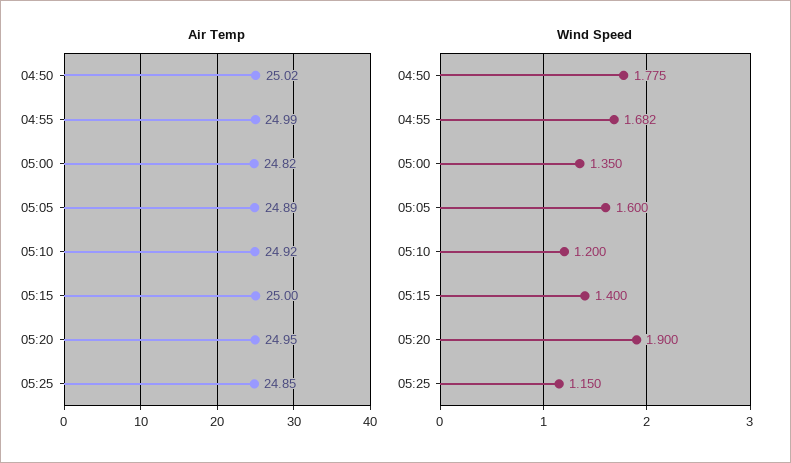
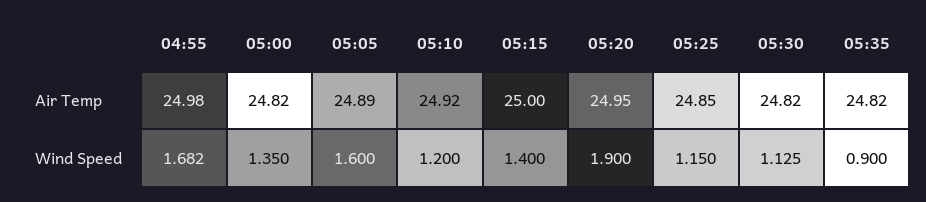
Air Temp, 04:50: 25.02 -> none
Air Temp, 04:55: 24.99 -> 24.98
Wind Speed, 04:50: 1.775 -> none
Air Temp, 05:30: none -> 24.82
Air Temp, 05:35: none -> 24.82
Wind Speed, 05:30: none -> 1.125
Wind Speed, 05:35: none -> 0.9

